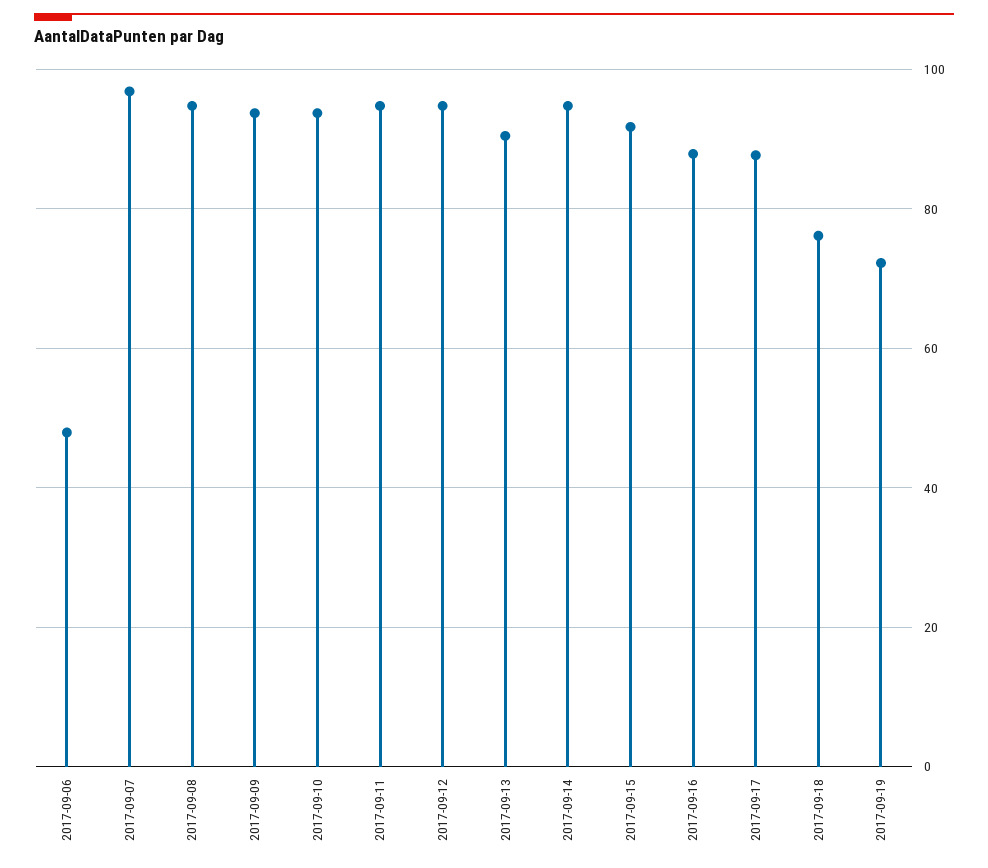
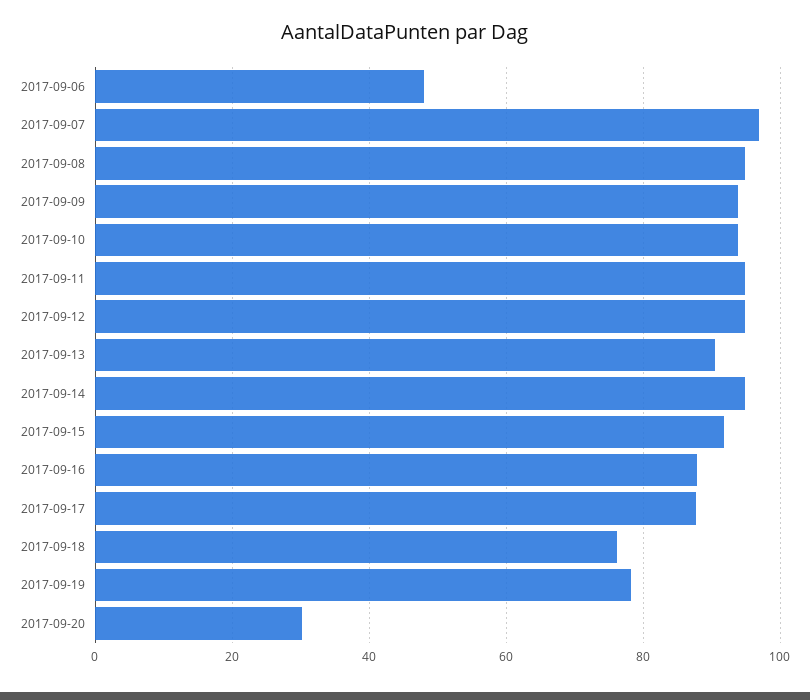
2017-09-19: 72 -> 78
2017-09-20: none -> 30

